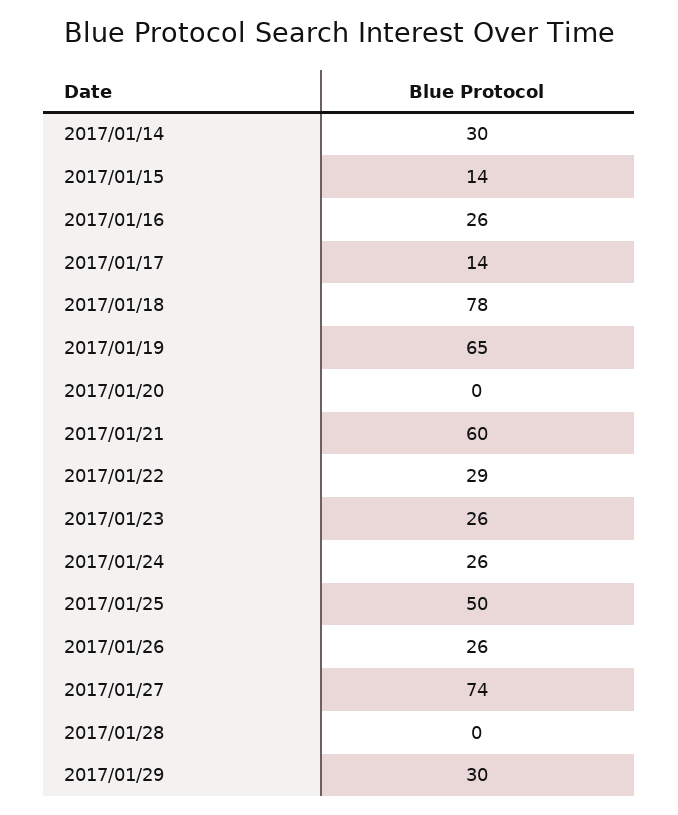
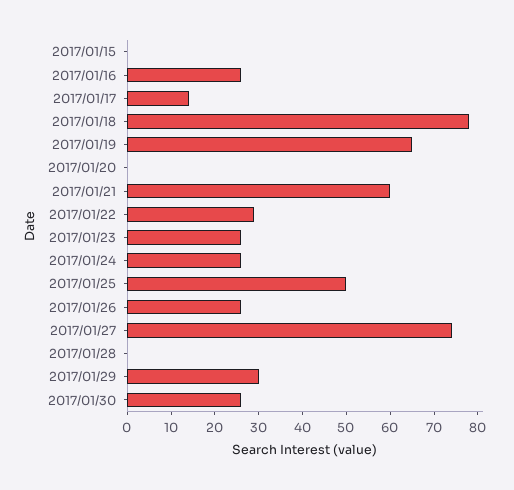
2017/01/14: 30 -> none
2017/01/15: 14 -> 0
2017/01/30: none -> 25

